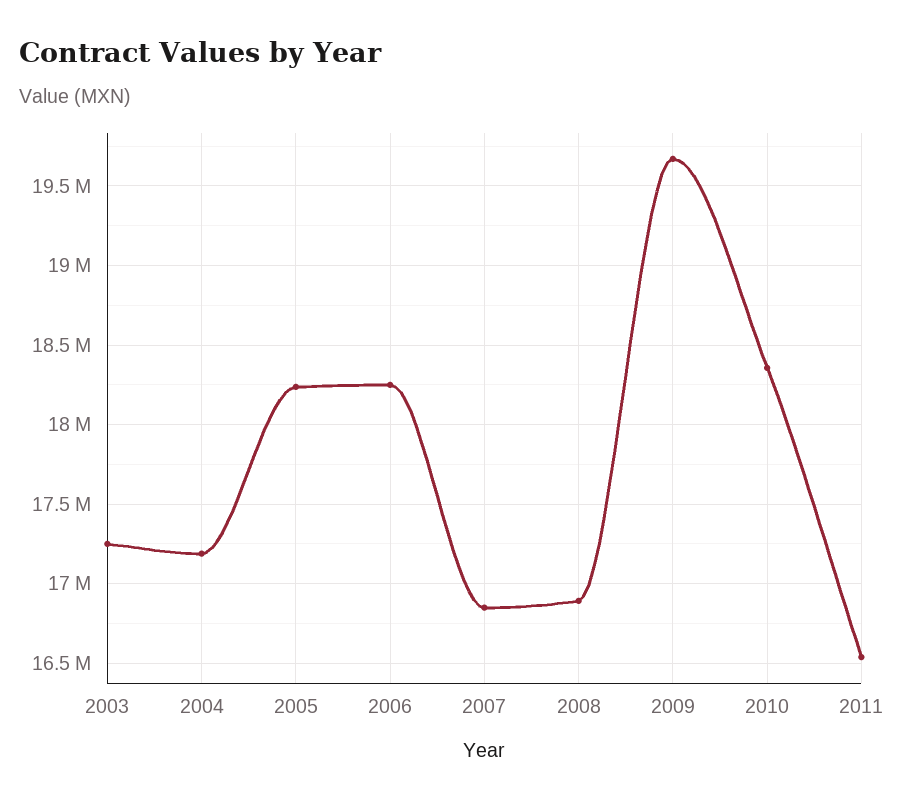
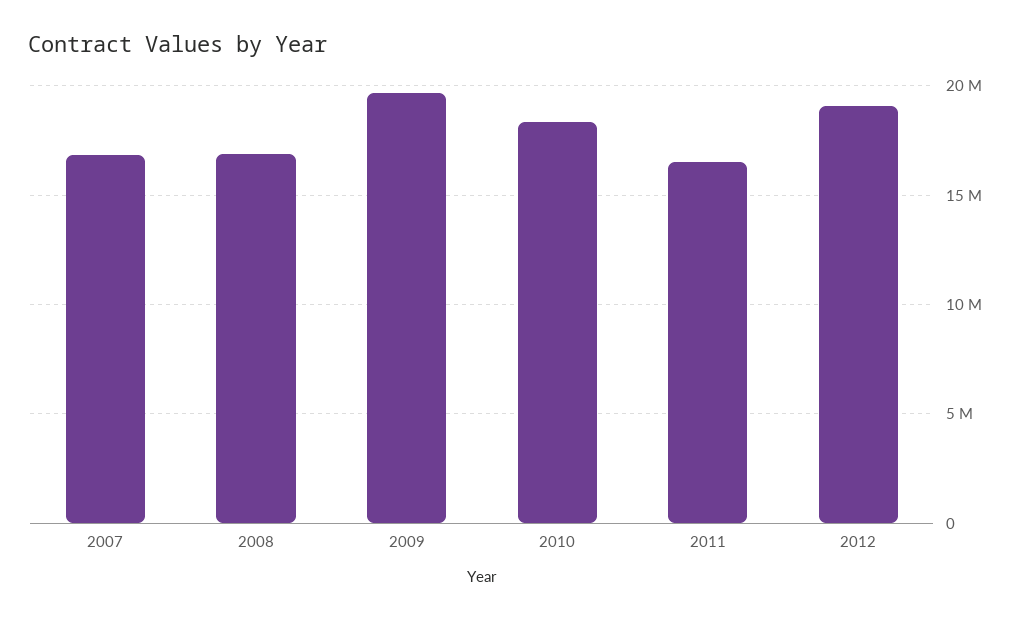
2003: 17250000 -> none
2004: 17200000 -> none
2005: 18250000 -> none
2006: 18250000 -> none
2012: none -> 19000000

